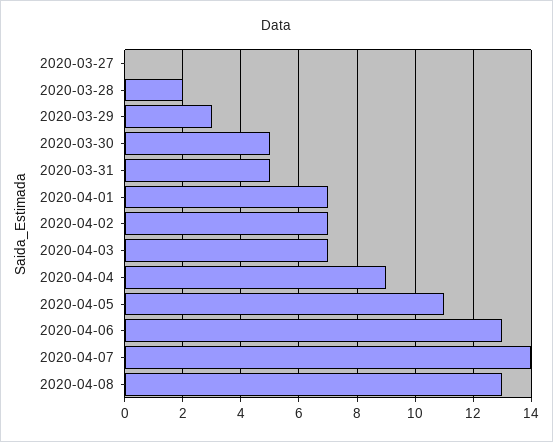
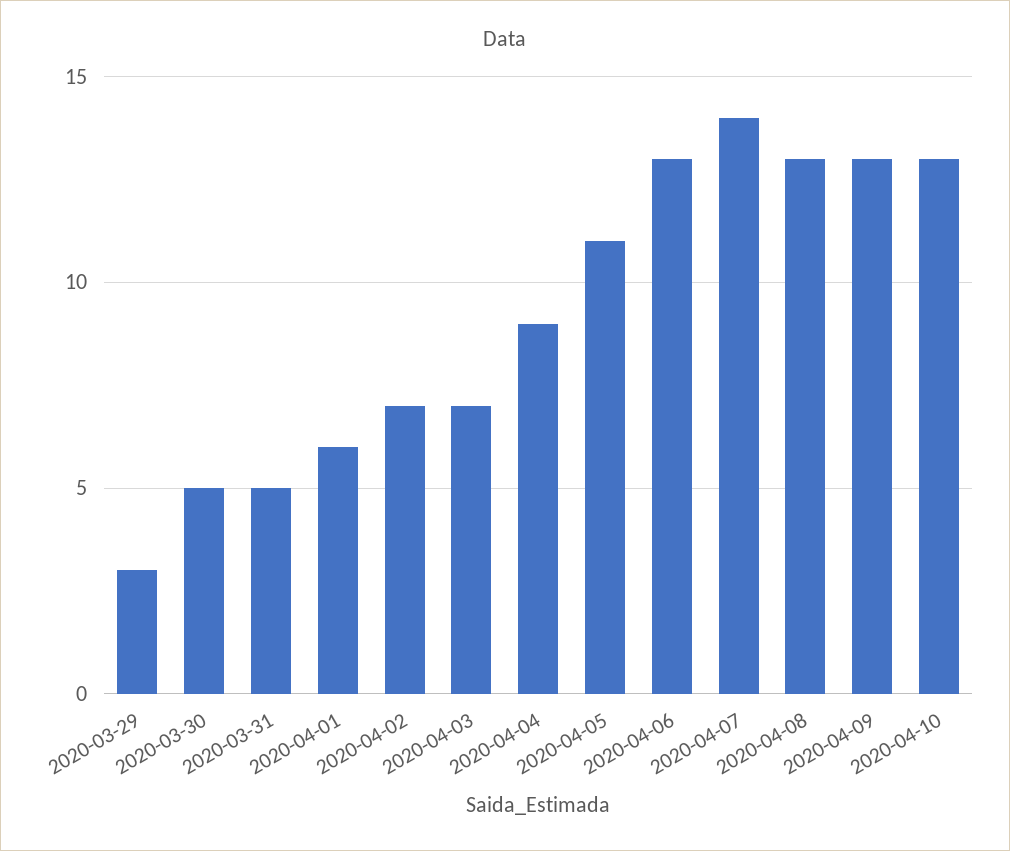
2020-03-27: 0 -> none
2020-03-28: 2 -> none
2020-04-01: 7 -> 6
2020-04-09: none -> 13
2020-04-10: none -> 13

